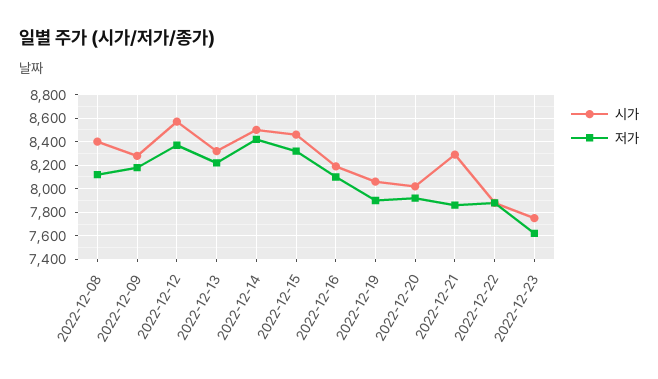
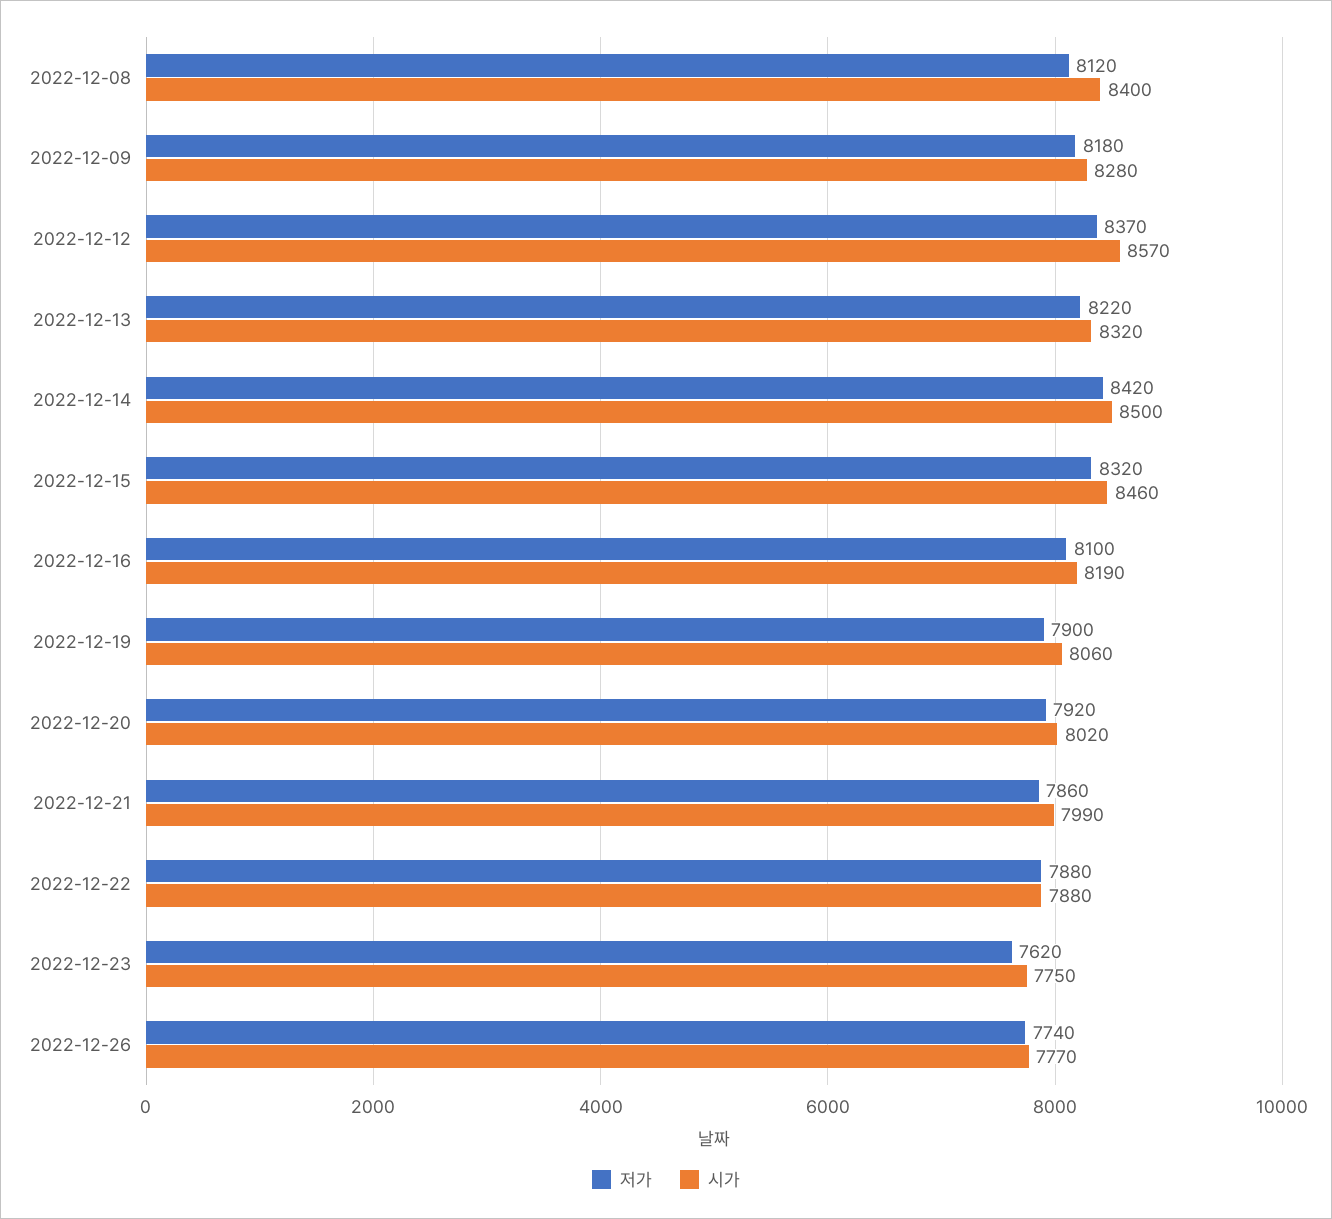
시가, 2022-12-21: 8300 -> 7990
저가, 2022-12-26: none -> 7740
시가, 2022-12-26: none -> 7770

